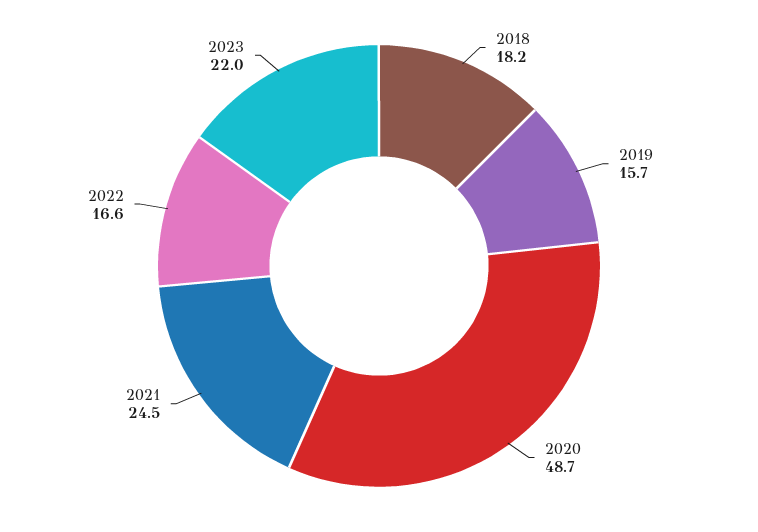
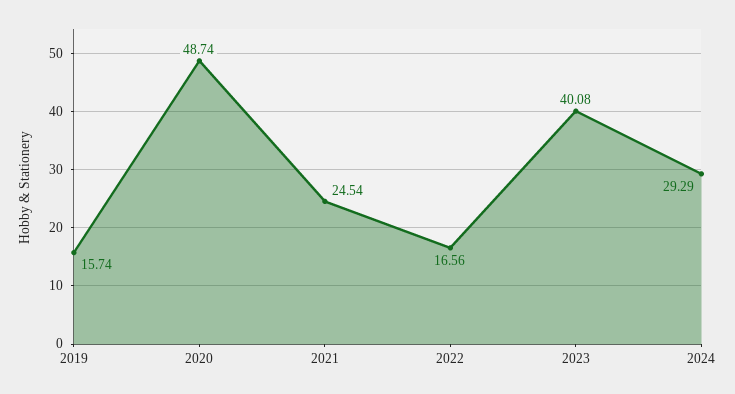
2018: 18.2 -> none
2023: 22 -> 40.08
2024: none -> 29.29

